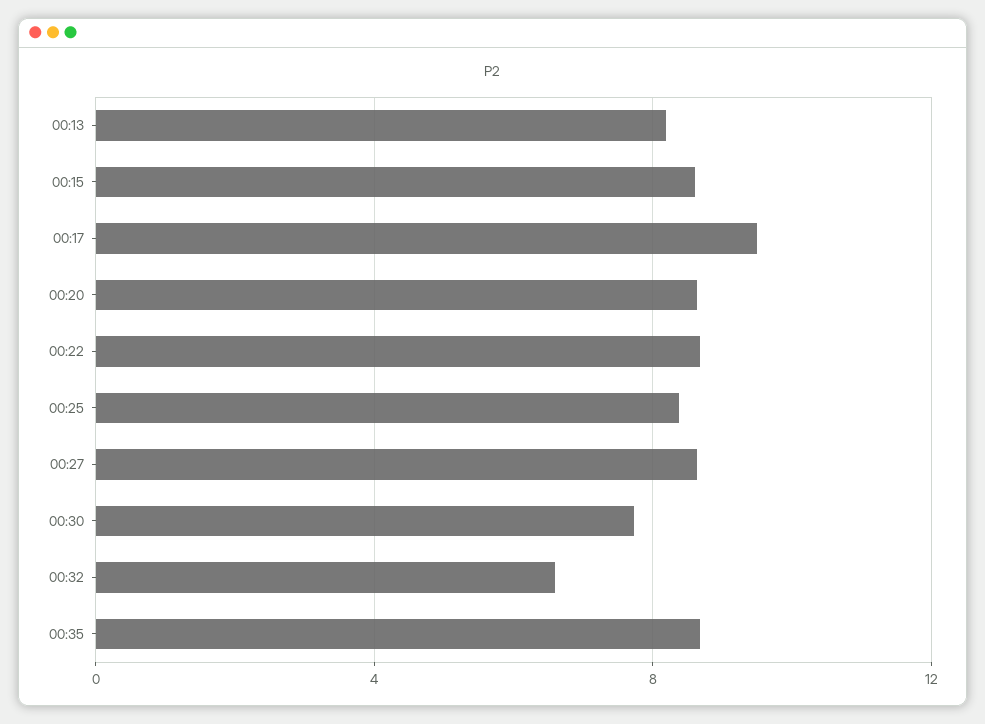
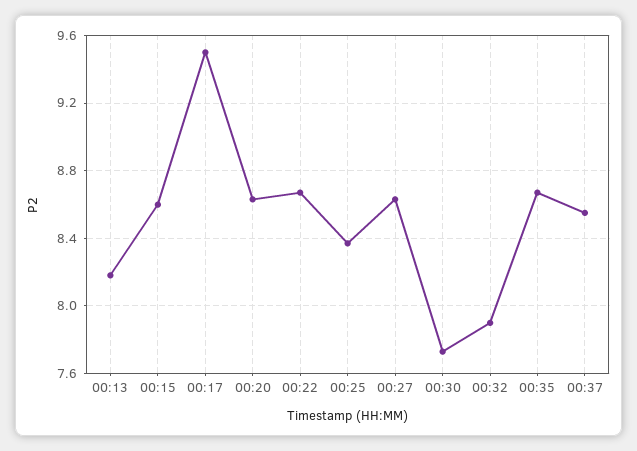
00:32: 6.5 -> 7.9
00:37: none -> 8.55

